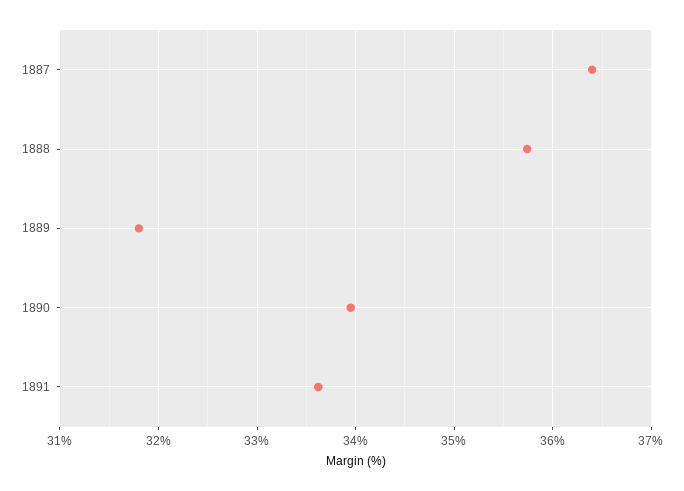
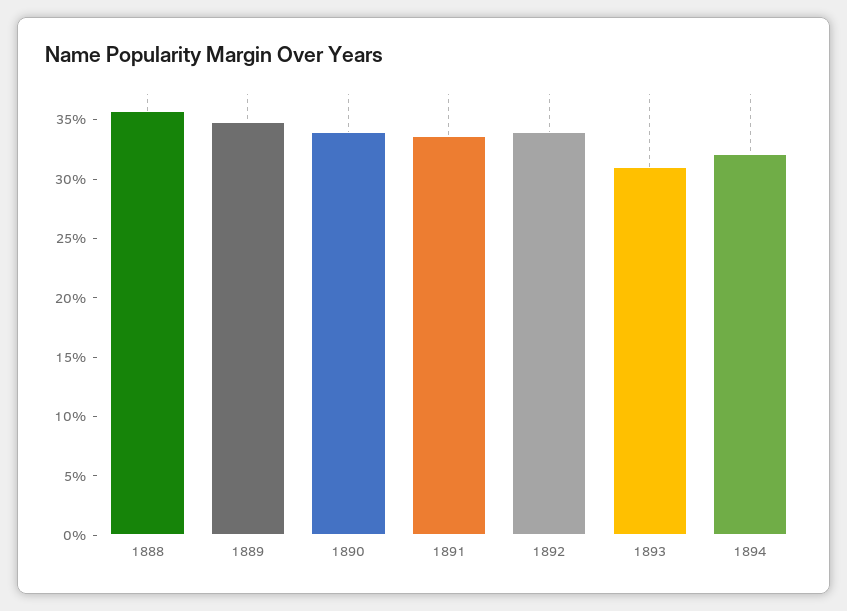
1887: 36.4 -> none
1889: 31.8 -> 35
1892: none -> 34
1893: none -> 31
1894: none -> 32

